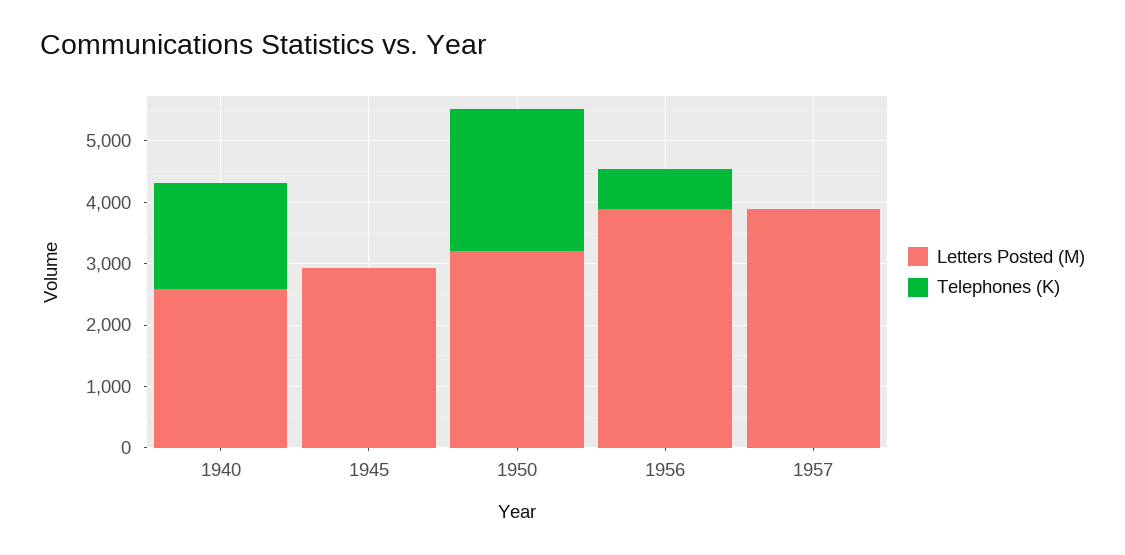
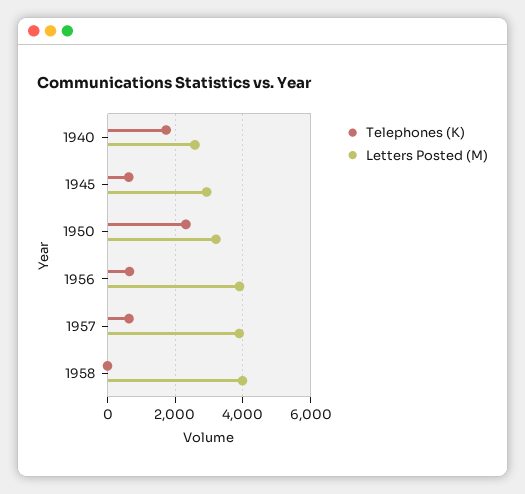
Telephones (K), 1945: 0 -> 600
Telephones (K), 1957: 0 -> 600
Telephones (K), 1958: none -> 0
Letters Posted (M), 1958: none -> 4000

